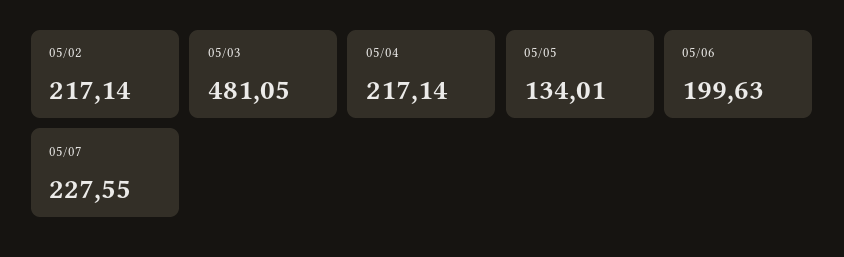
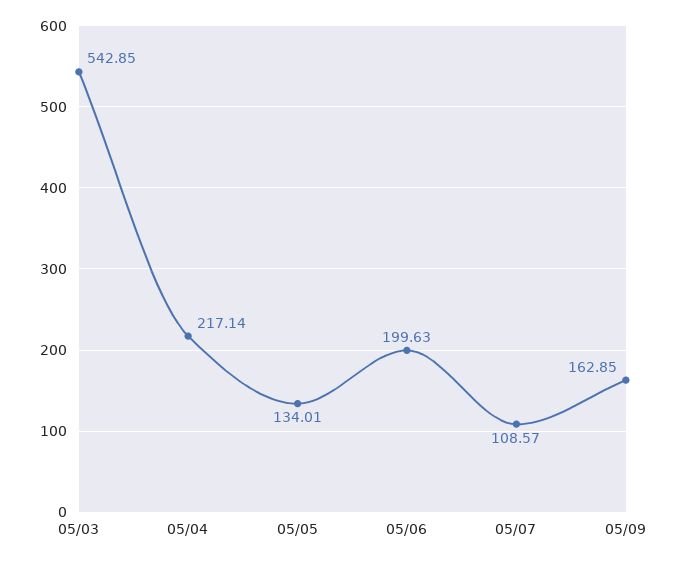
05/02: 217.14 -> none
05/03: 481.05 -> 542.85
05/07: 227.55 -> 108.57
05/09: none -> 162.85

